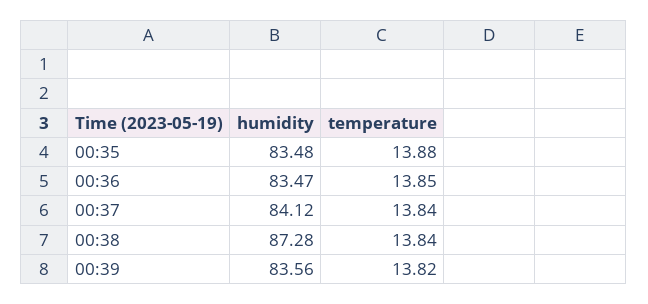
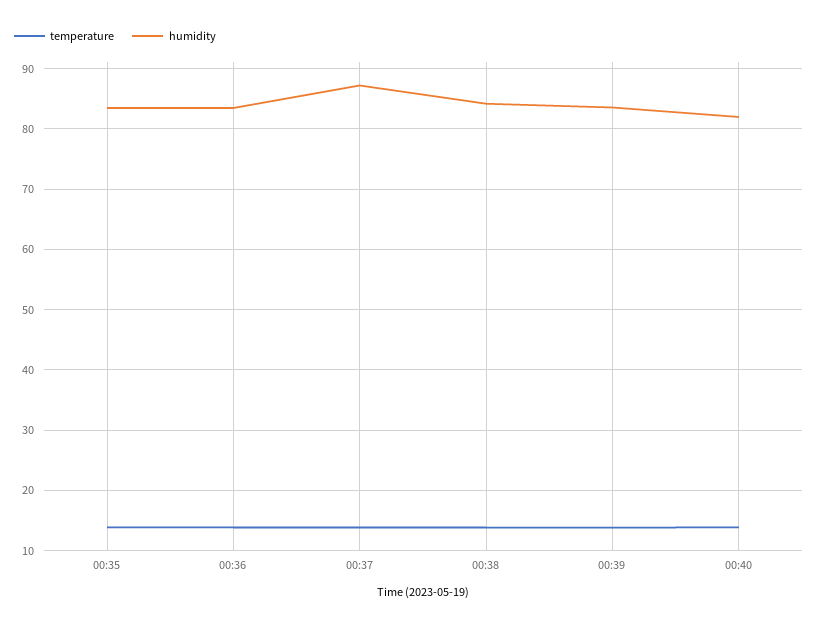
humidity, 00:37: 84.12 -> 87
humidity, 00:38: 87.28 -> 84
temperature, 00:40: none -> 14
humidity, 00:40: none -> 82

